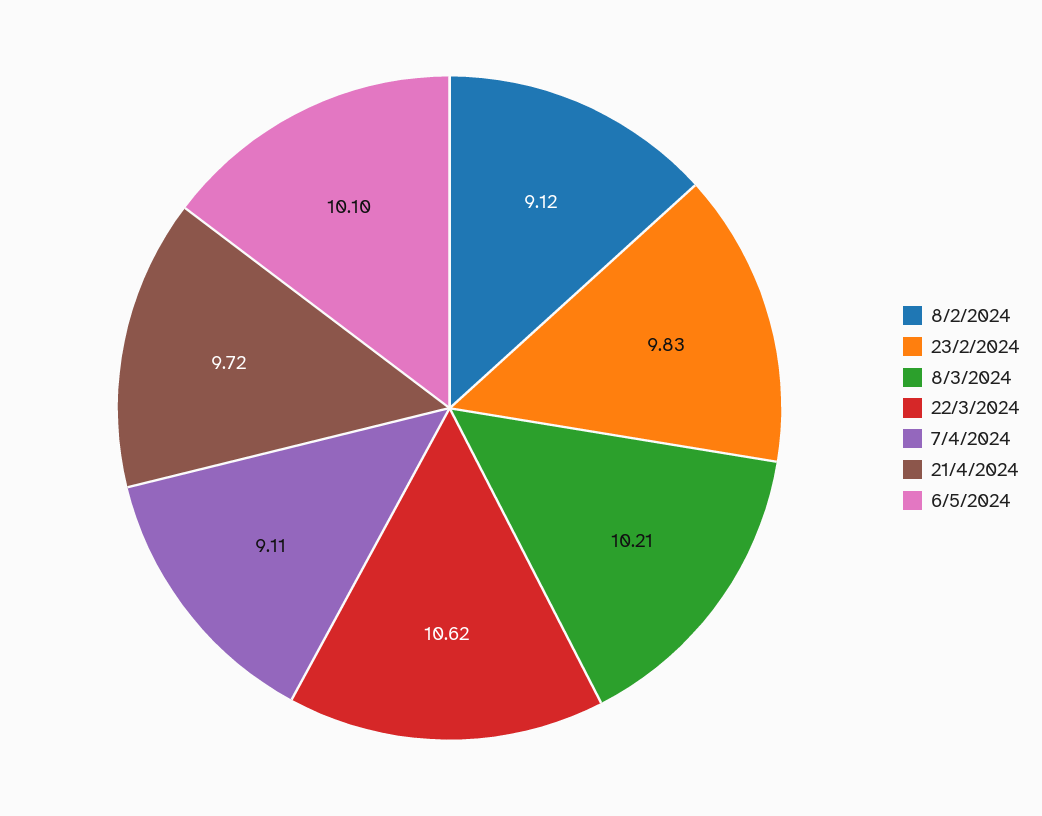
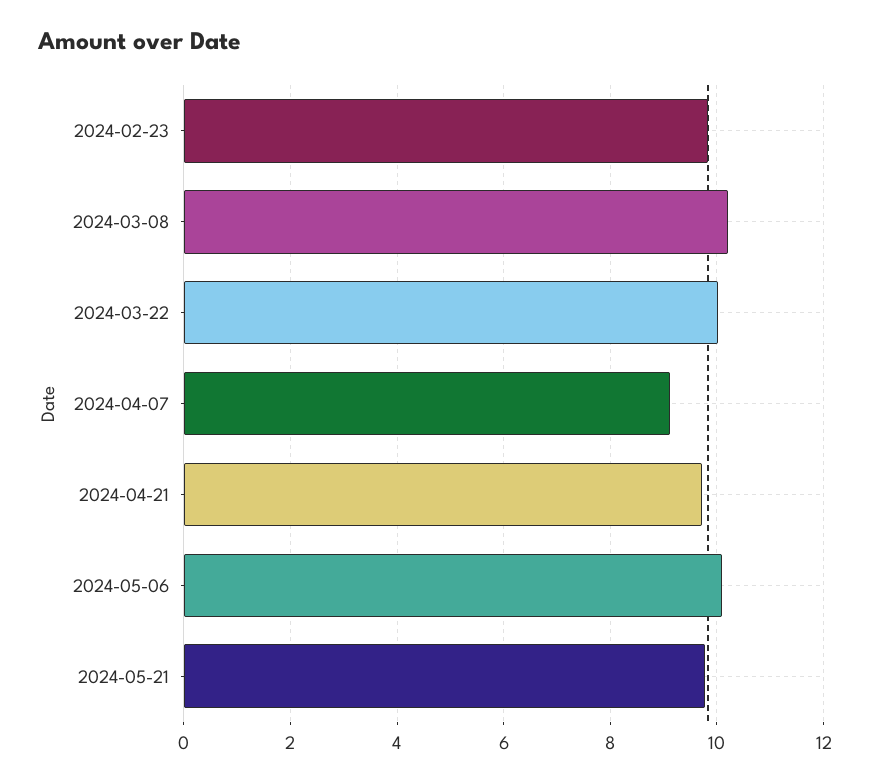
8/2/2024: 9.12 -> none
22/3/2024: 10.62 -> 10
2024-05-21: none -> 9.8

